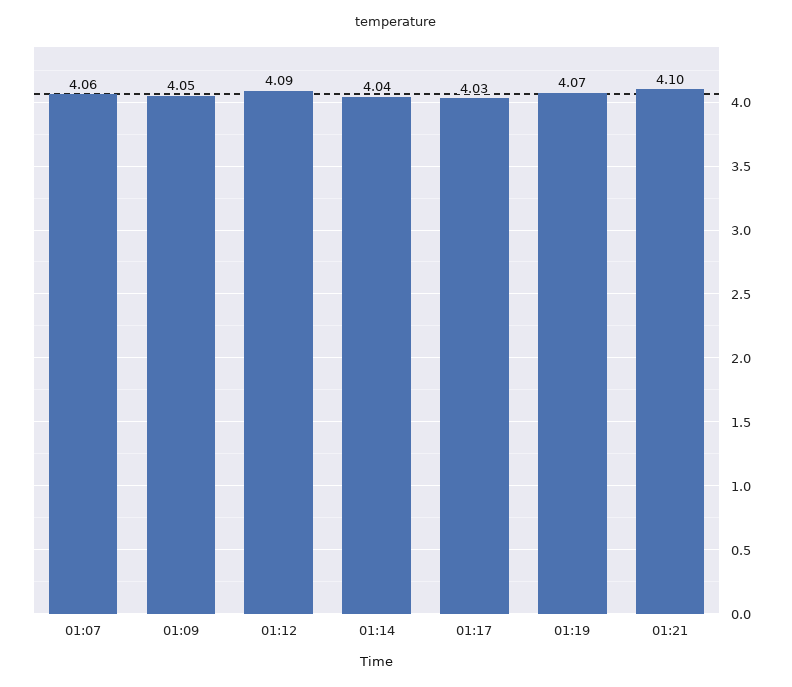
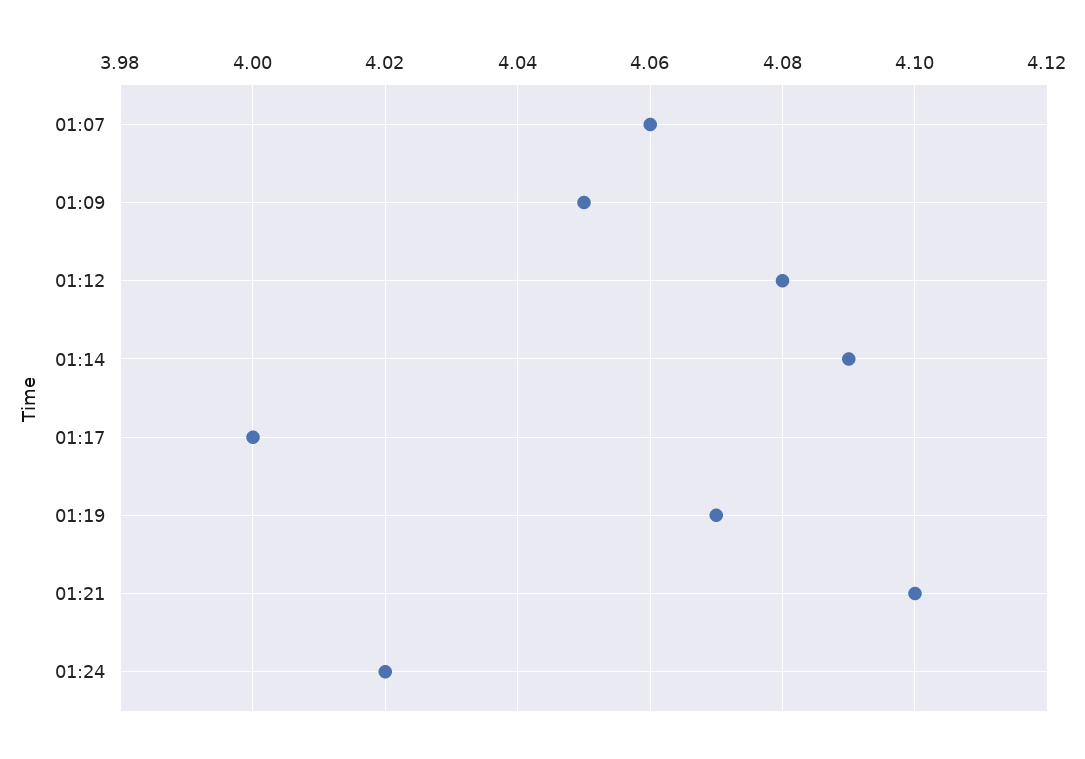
01:12: 4.09 -> 4.08
01:14: 4.04 -> 4.09
01:17: 4.03 -> 4
01:24: none -> 4.02

